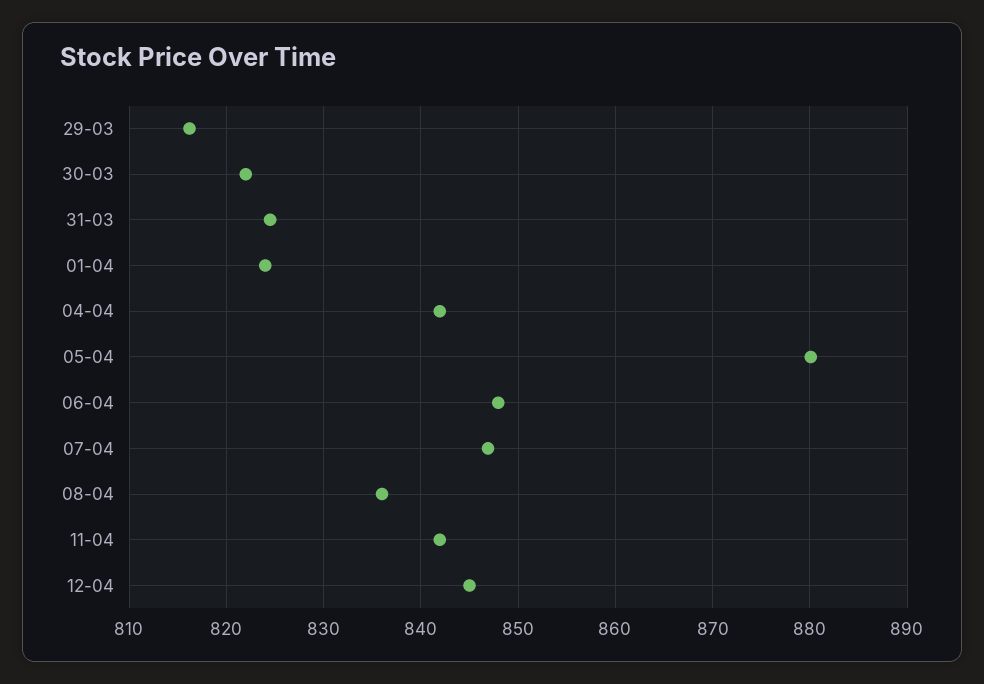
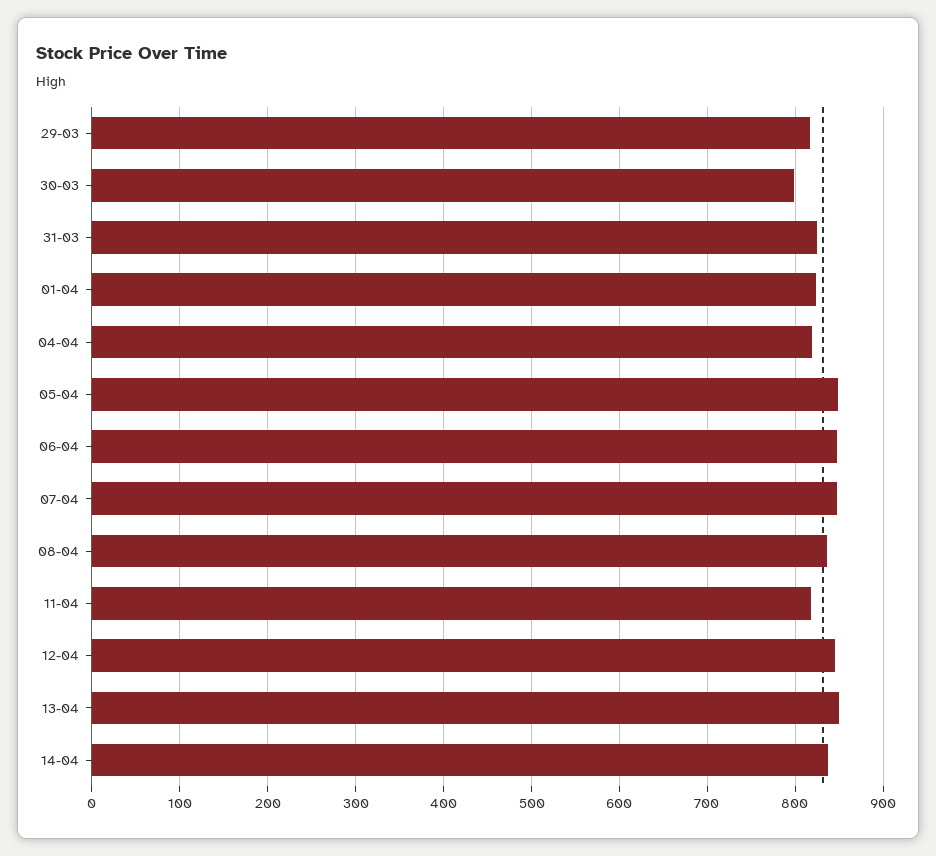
30-03: 822 -> 800
04-04: 842 -> 820
05-04: 880 -> 850
11-04: 842 -> 820
13-04: none -> 850
14-04: none -> 840

